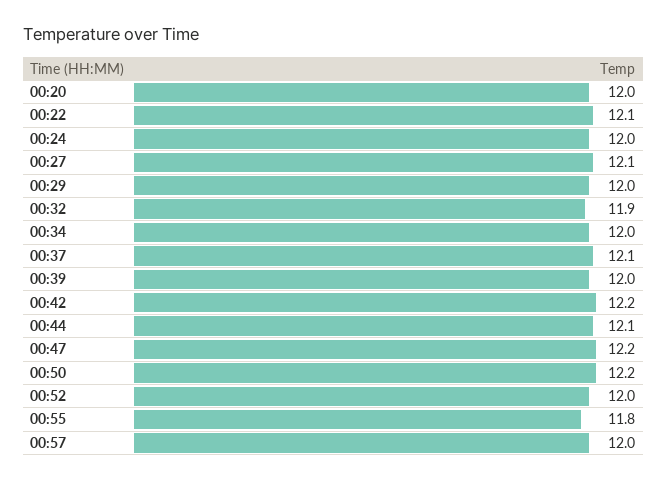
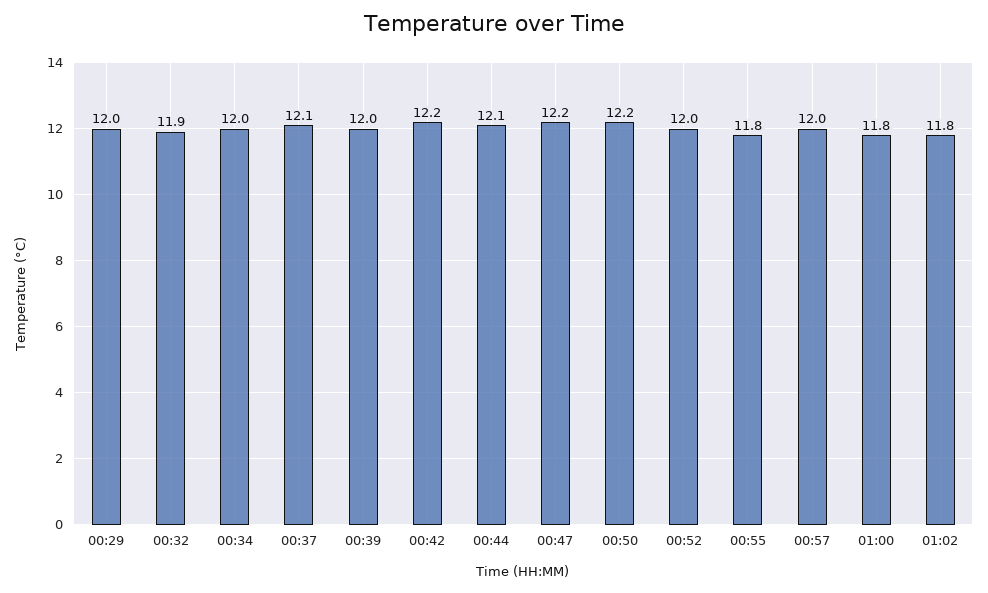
00:20: 12 -> none
00:22: 12.1 -> none
00:24: 12 -> none
00:27: 12.1 -> none
01:00: none -> 11.8
01:02: none -> 11.8

